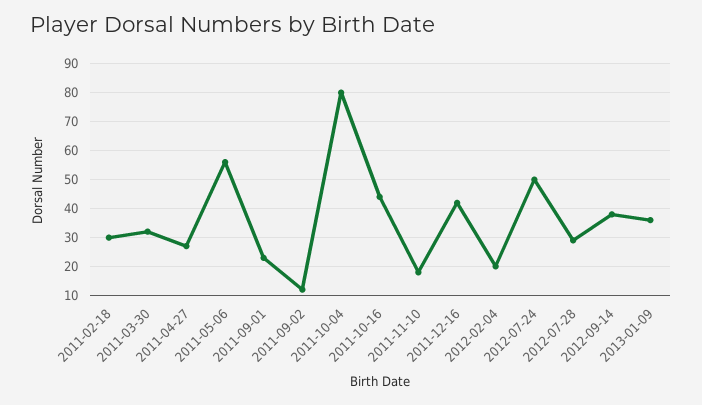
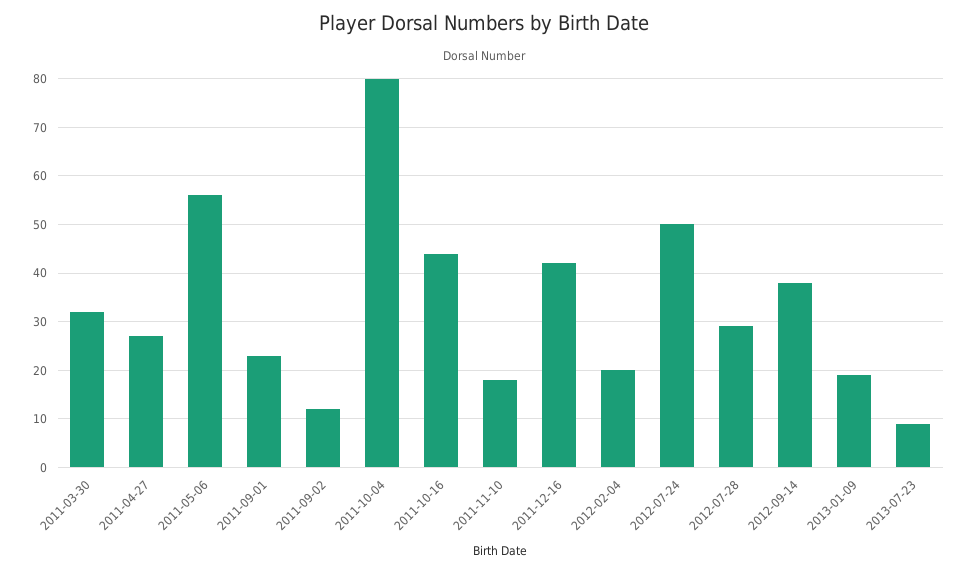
2011-02-18: 30 -> none
2013-01-09: 35 -> 20
2013-07-23: none -> 10

